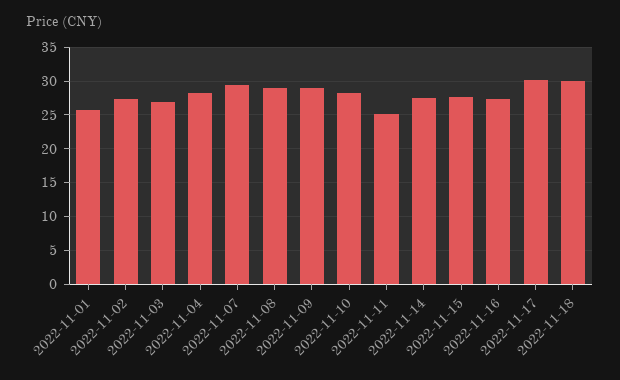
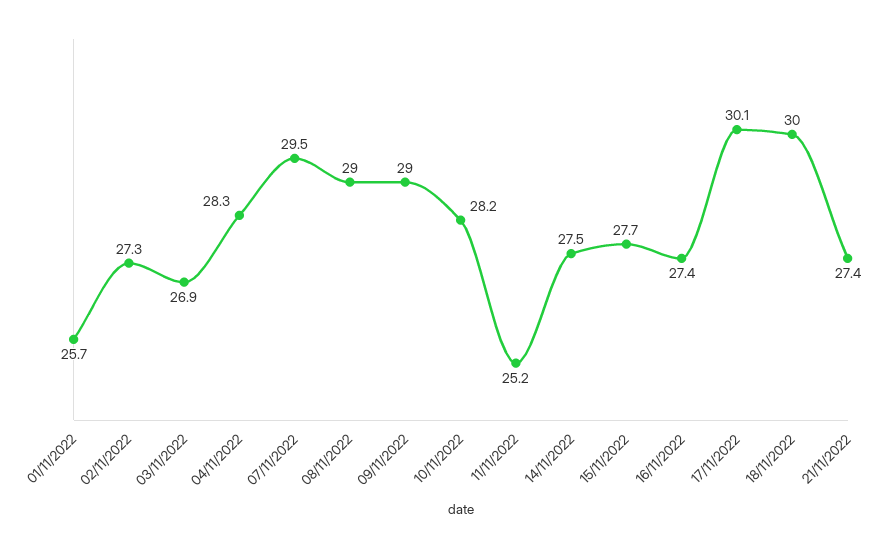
21/11/2022: none -> 27.4

